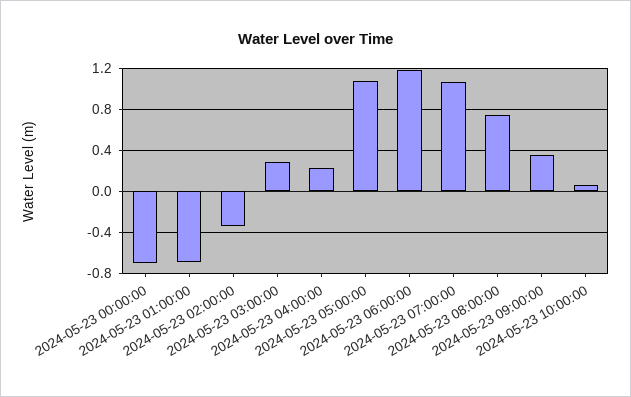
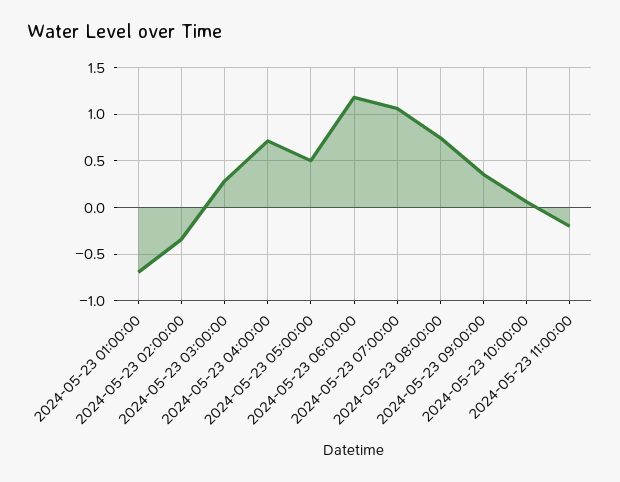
2024-05-23 00:00:00: -0.7 -> none
2024-05-23 04:00:00: 0.2 -> 0.7
2024-05-23 05:00:00: 1.1 -> 0.5
2024-05-23 11:00:00: none -> -0.2

